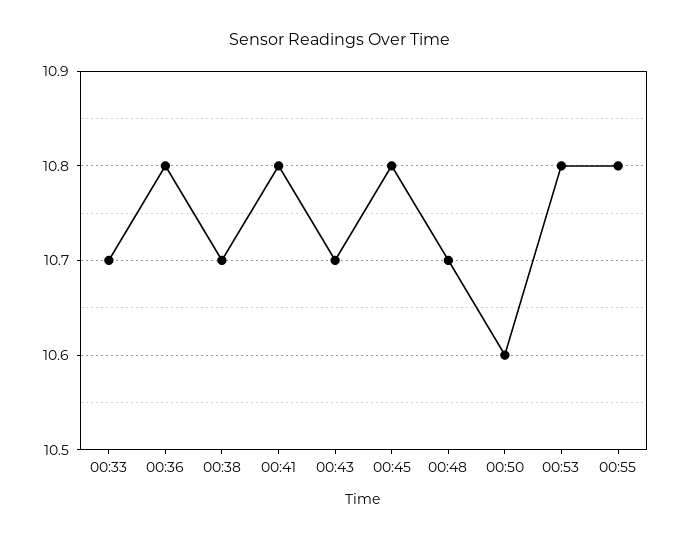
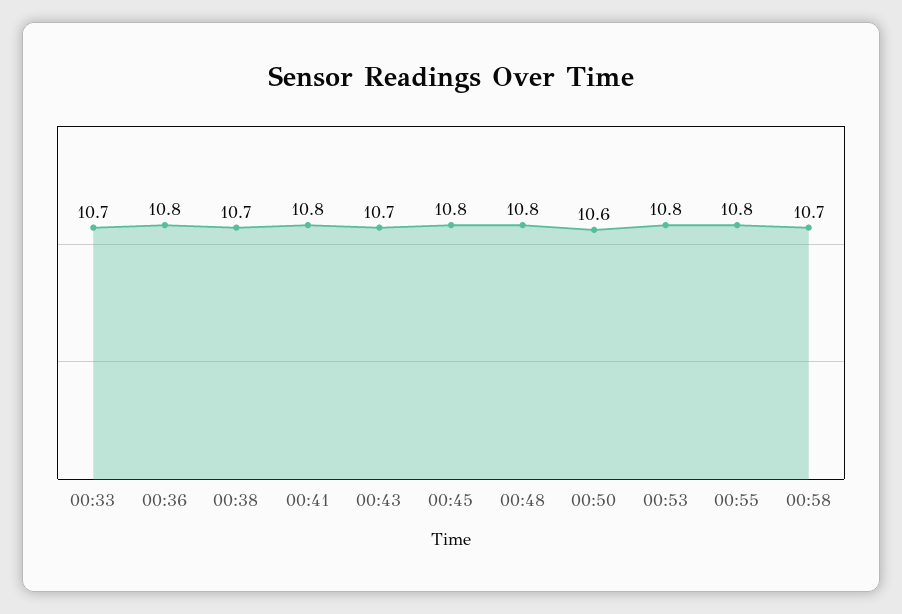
00:48: 10.7 -> 10.8
00:58: none -> 10.7

